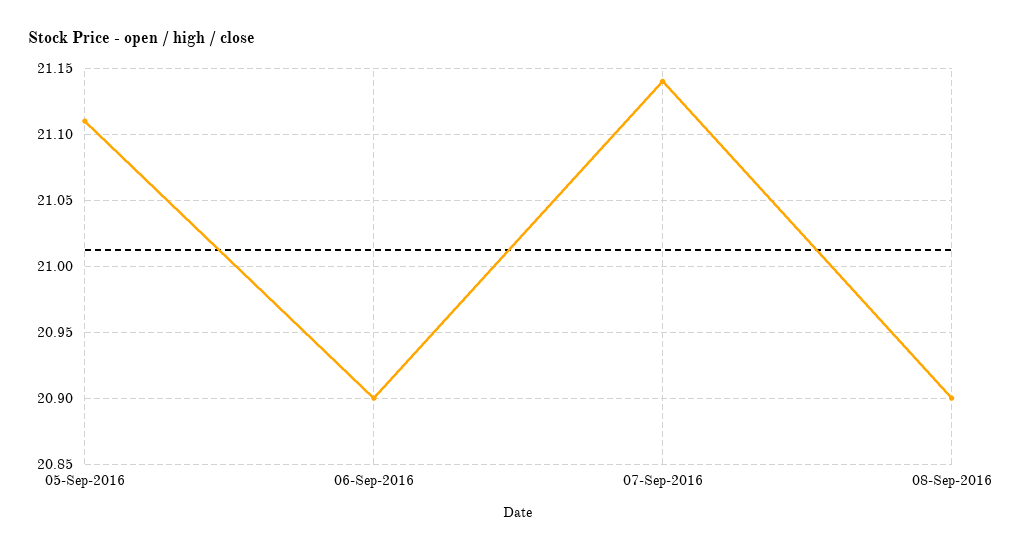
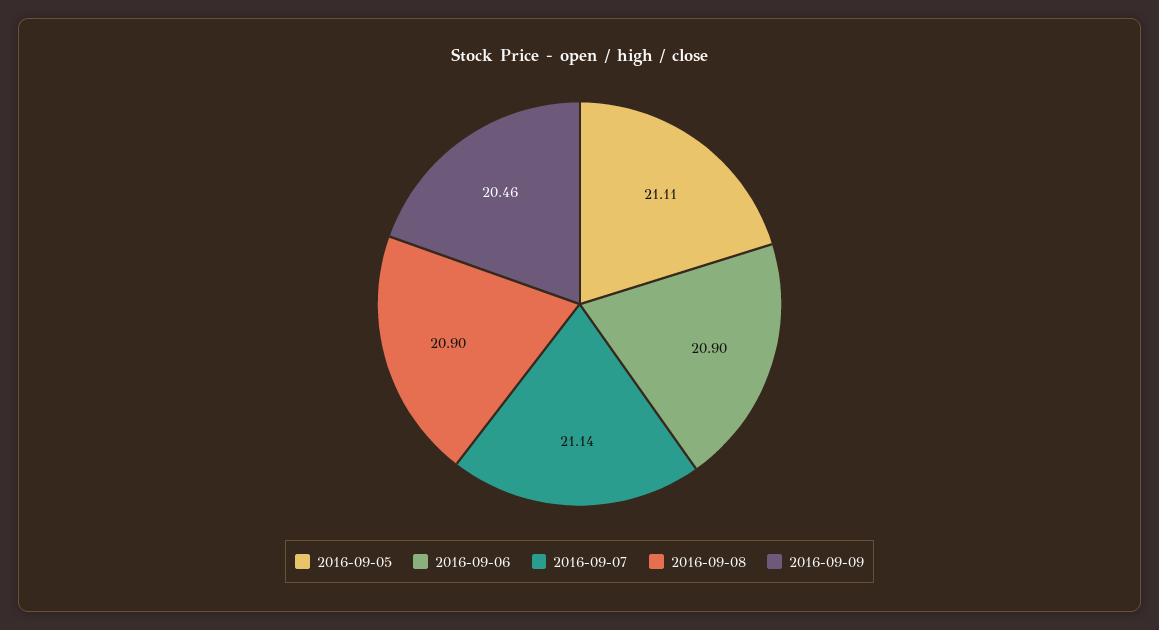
2016-09-09: none -> 20.46

